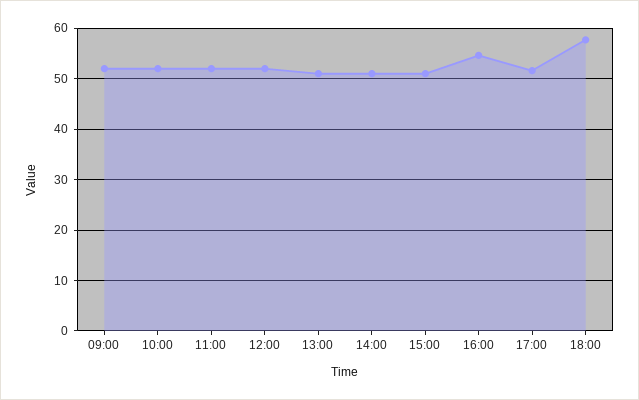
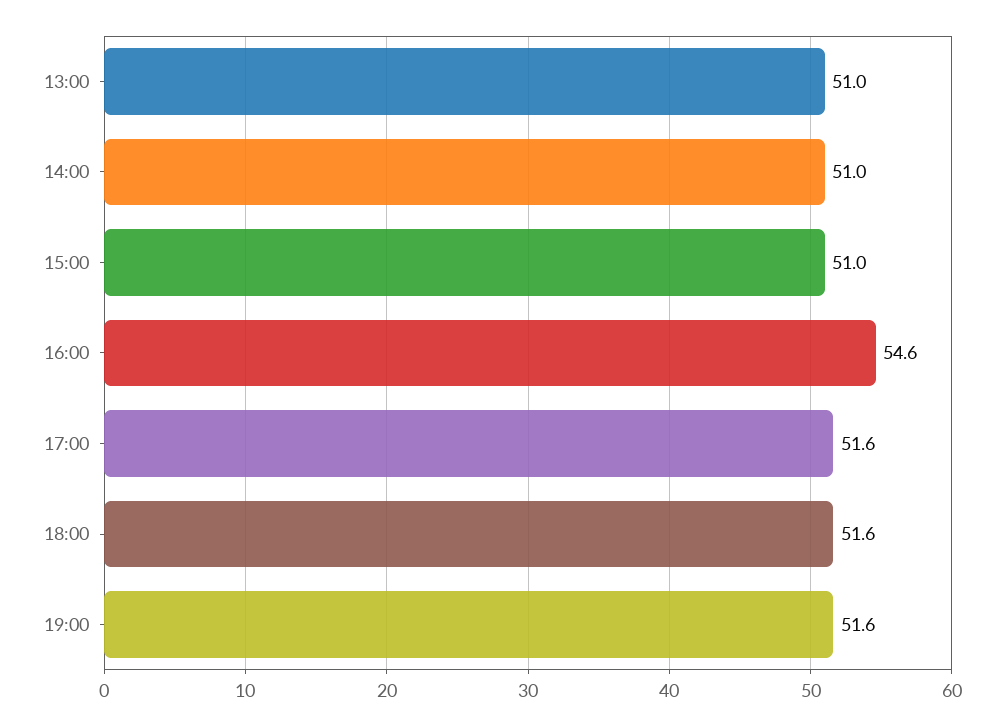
09:00: 52 -> none
10:00: 52 -> none
11:00: 52 -> none
12:00: 52 -> none
18:00: 58 -> 51.6
19:00: none -> 51.6

